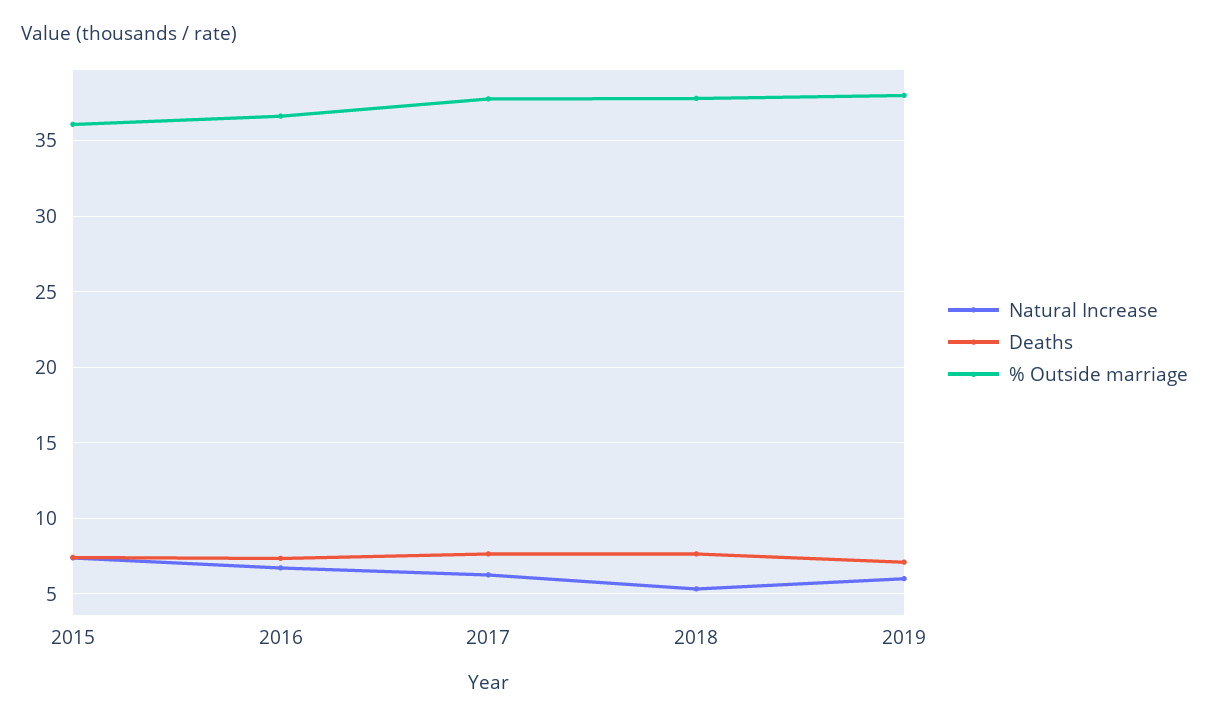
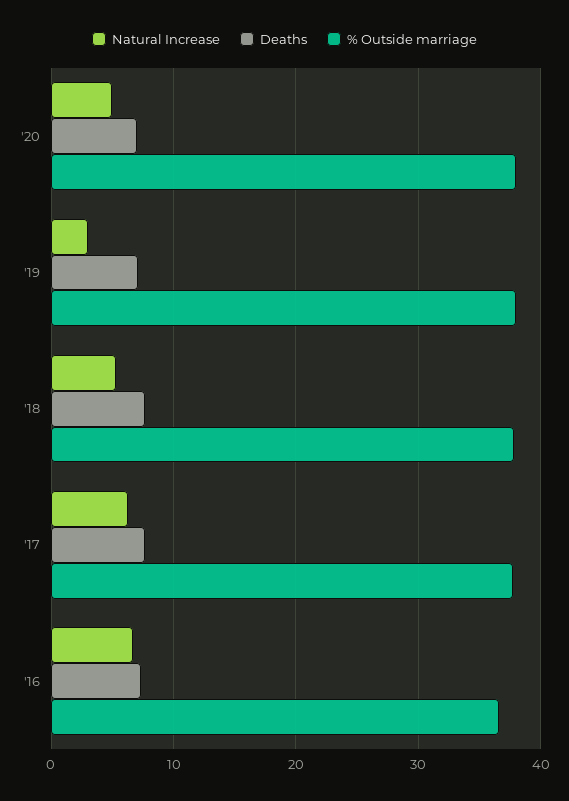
Natural Increase, 2015: 7.5 -> none
Deaths, 2015: 7.5 -> none
% Outside marriage, 2015: 36 -> none
Natural Increase, 2019: 6 -> 3
Natural Increase, '20: none -> 5
Deaths, '20: none -> 7
% Outside marriage, '20: none -> 38

